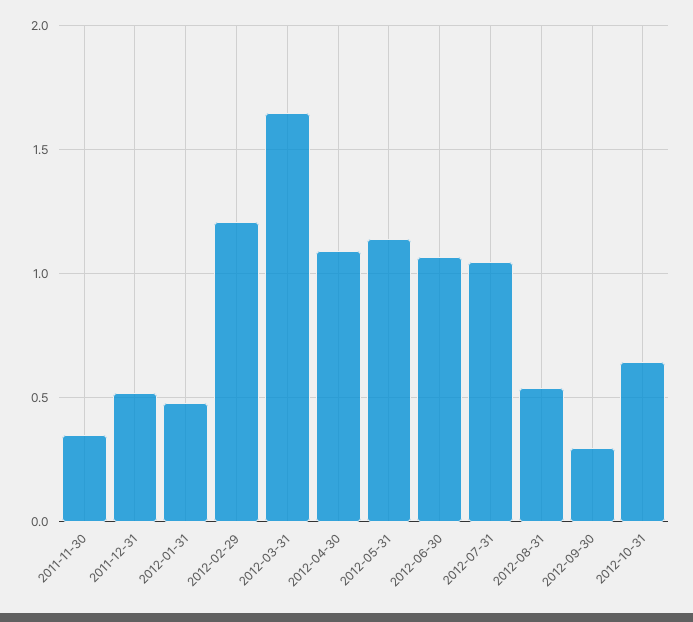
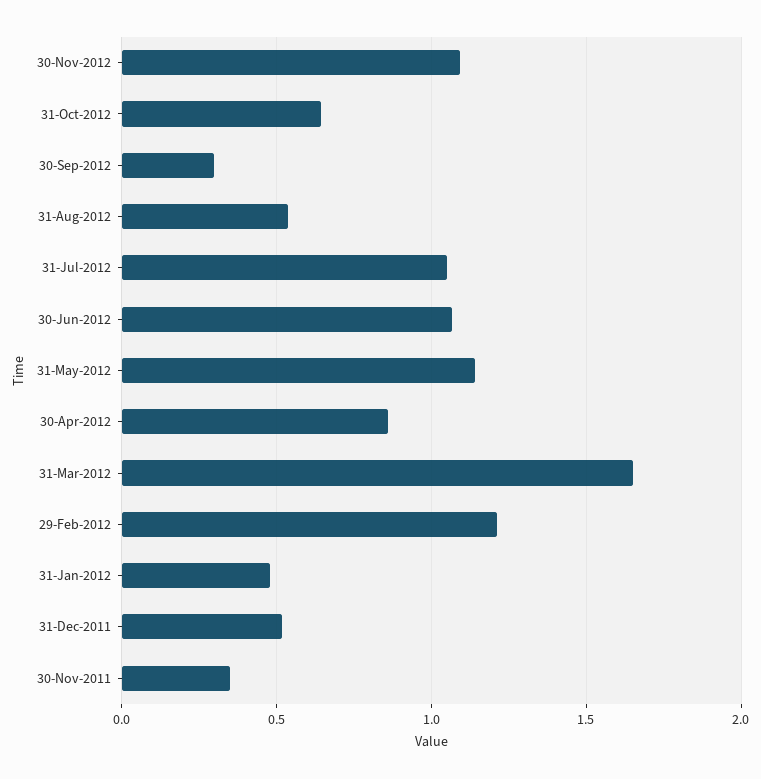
2012-04-30: 1.1 -> 0.85
30-Nov-2012: none -> 1.1

